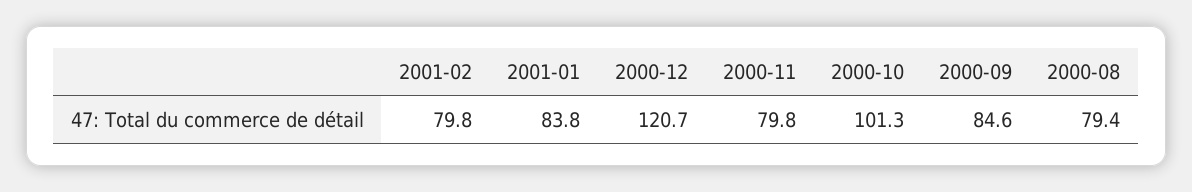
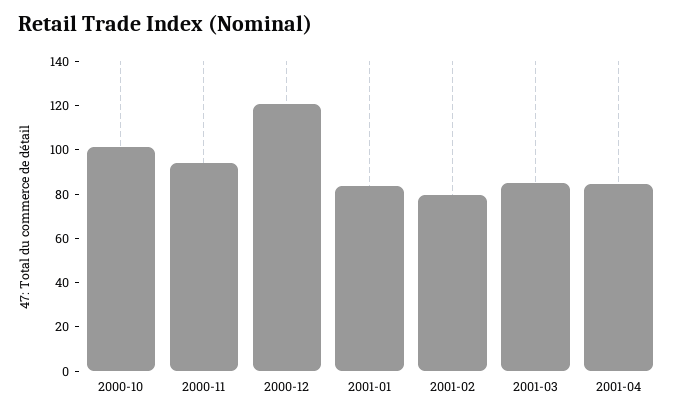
2000-11: 79.8 -> 95
2000-09: 84.6 -> none
2000-08: 79.4 -> none
2001-03: none -> 85
2001-04: none -> 85

